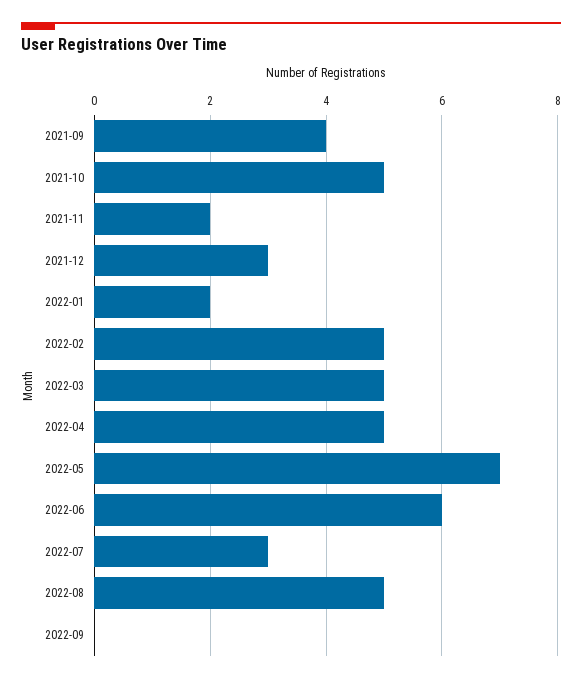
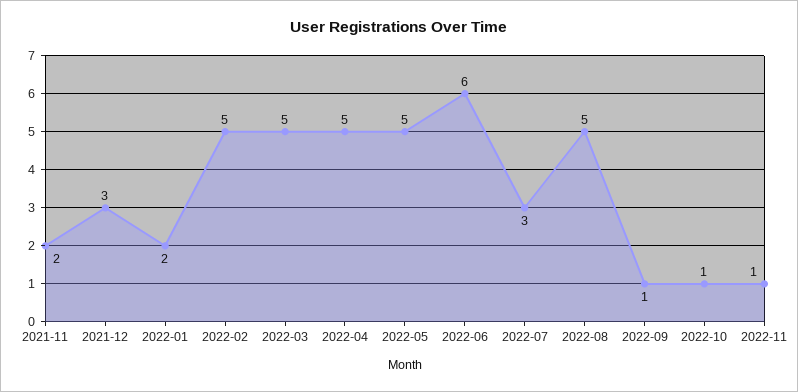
2021-09: 4 -> none
2021-10: 5 -> none
2022-05: 7 -> 5
2022-09: 0 -> 1
2022-10: none -> 1
2022-11: none -> 1

